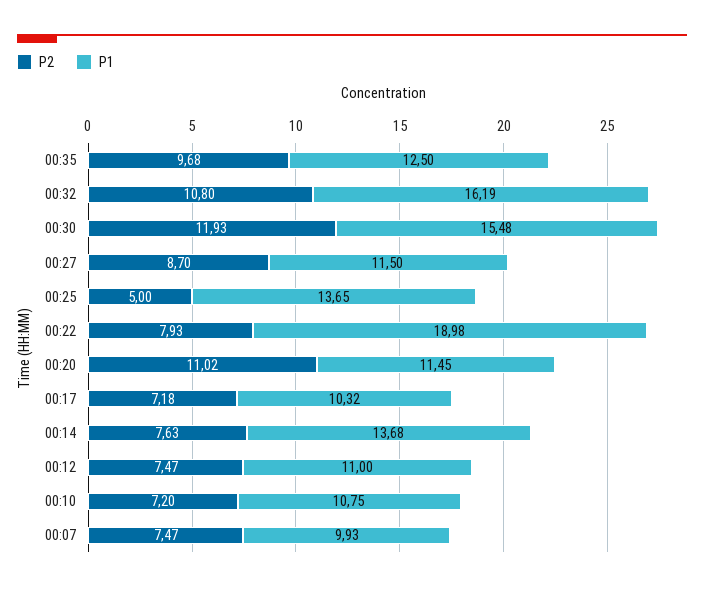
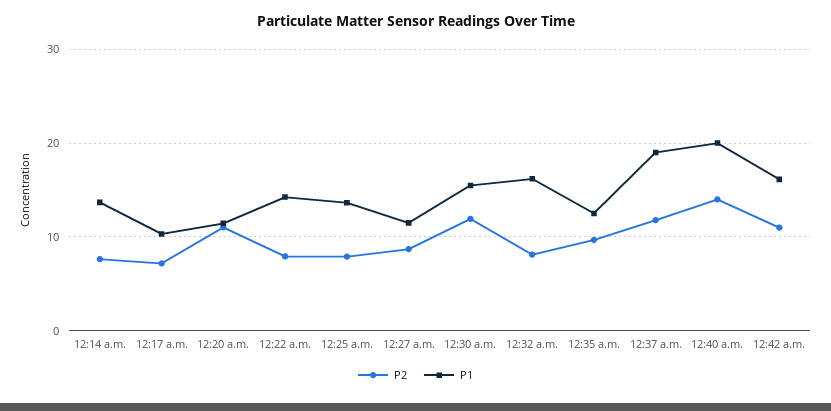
P2, 00:32: 10.8 -> 8
P2, 00:25: 5 -> 8
P1, 00:22: 18.98 -> 14
P2, 00:12: 7.47 -> none
P1, 00:12: 11 -> none
P2, 00:10: 7.2 -> none
P1, 00:10: 10.75 -> none
P2, 00:07: 7.47 -> none
P1, 00:07: 9.93 -> none
P2, 12:37 a.m.: none -> 12
P1, 12:37 a.m.: none -> 19
P2, 12:40 a.m.: none -> 14
P1, 12:40 a.m.: none -> 20
P2, 12:42 a.m.: none -> 11
P1, 12:42 a.m.: none -> 16

